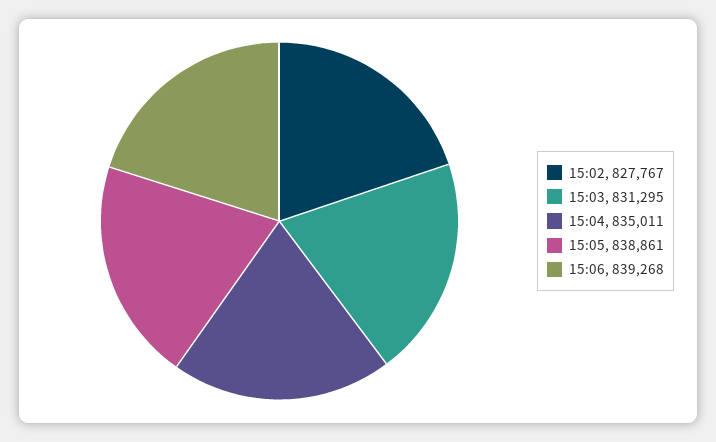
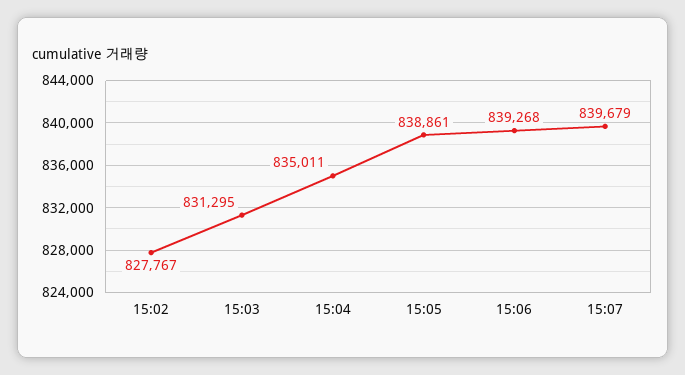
15:07: none -> 839679

